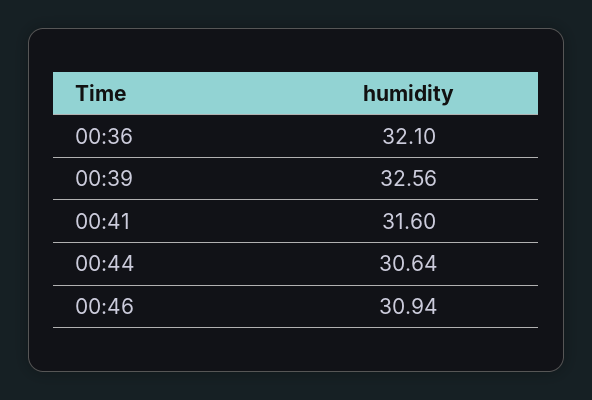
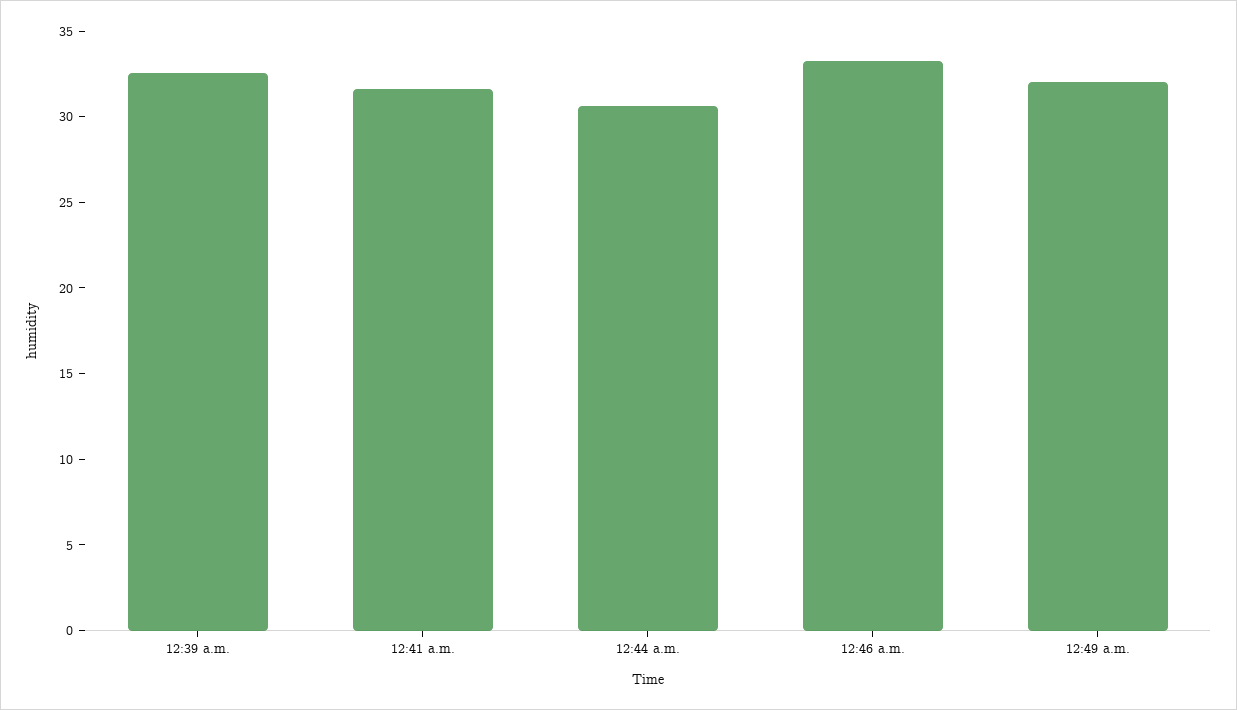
00:36: 32.1 -> none
00:46: 30.94 -> 33
12:49 a.m.: none -> 32

